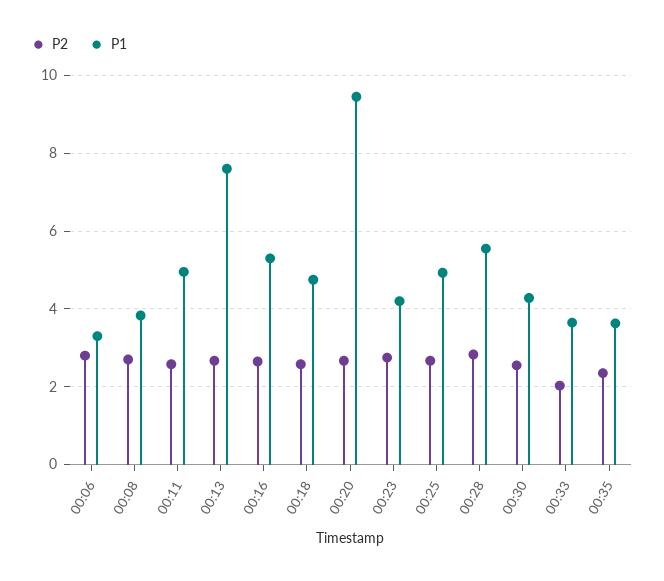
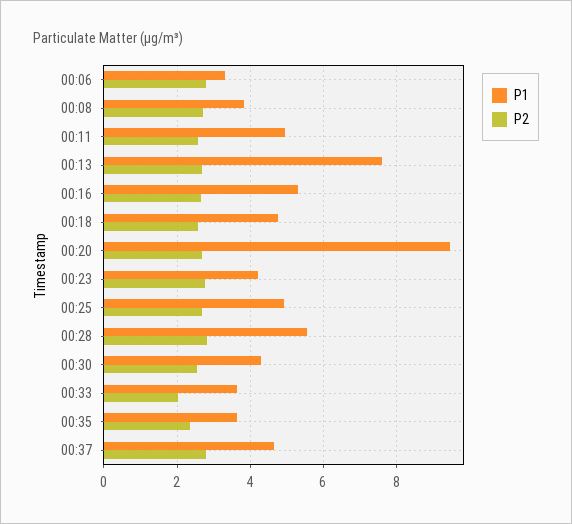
P1, 00:37: none -> 4.6
P2, 00:37: none -> 2.8

